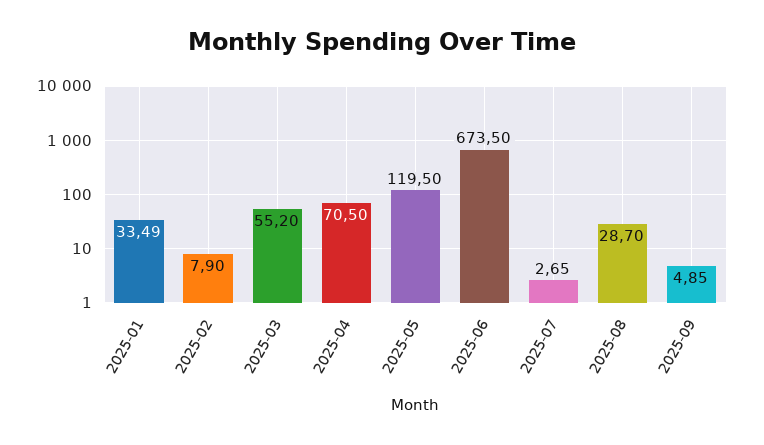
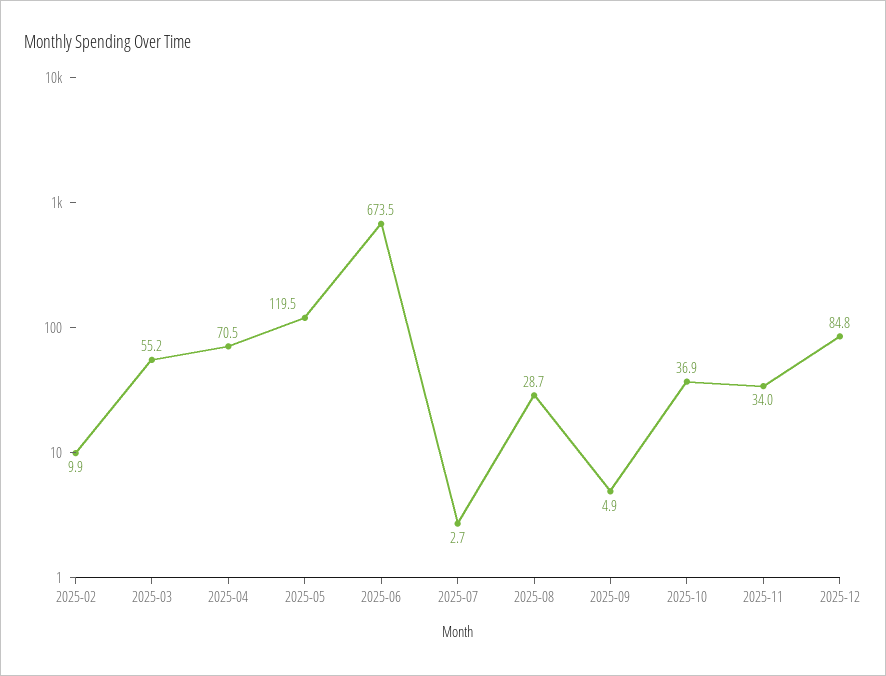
2025-01: 33.49 -> none
2025-02: 7.9 -> 9.9
2025-10: none -> 36.9
2025-11: none -> 34
2025-12: none -> 84.8

